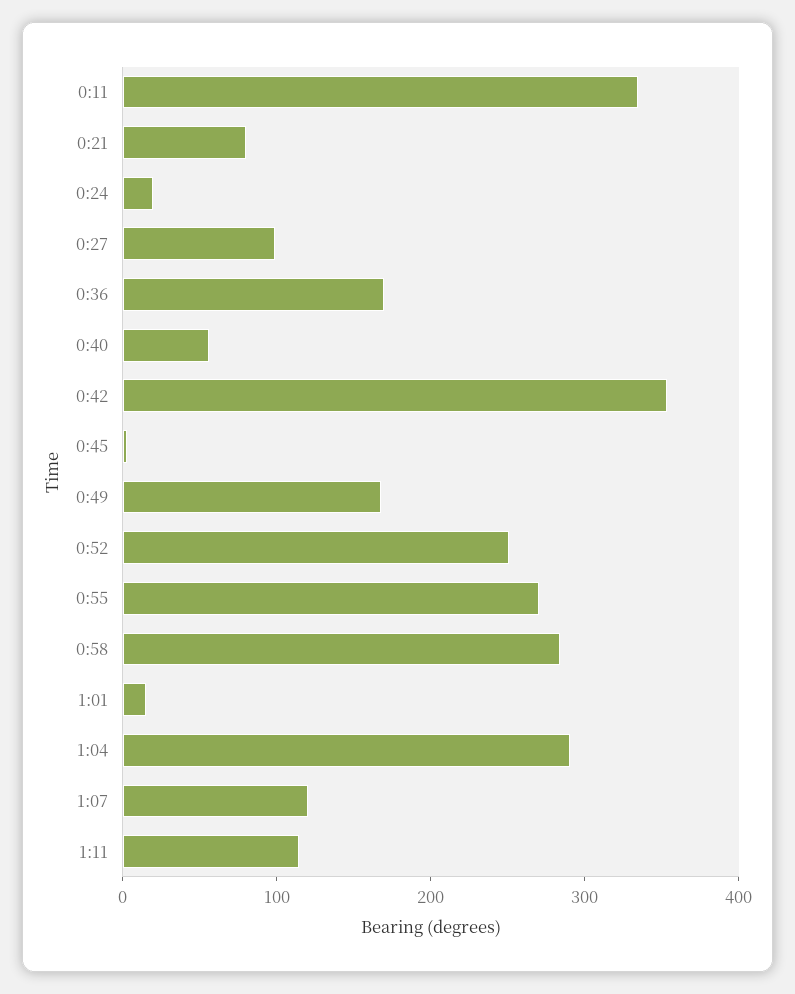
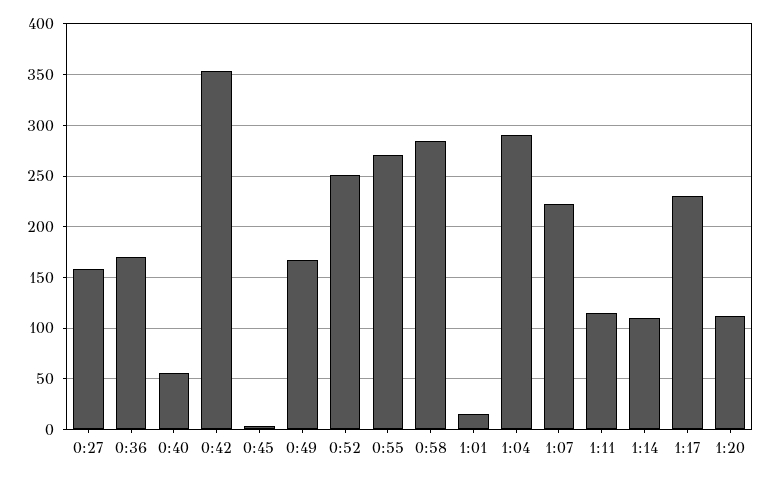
0:11: 340 -> none
0:21: 80 -> none
0:24: 20 -> none
0:27: 100 -> 160
1:07: 120 -> 220
1:14: none -> 110
1:17: none -> 230
1:20: none -> 110

